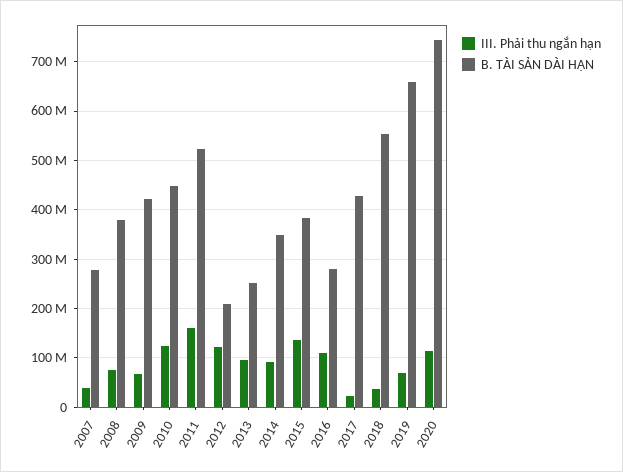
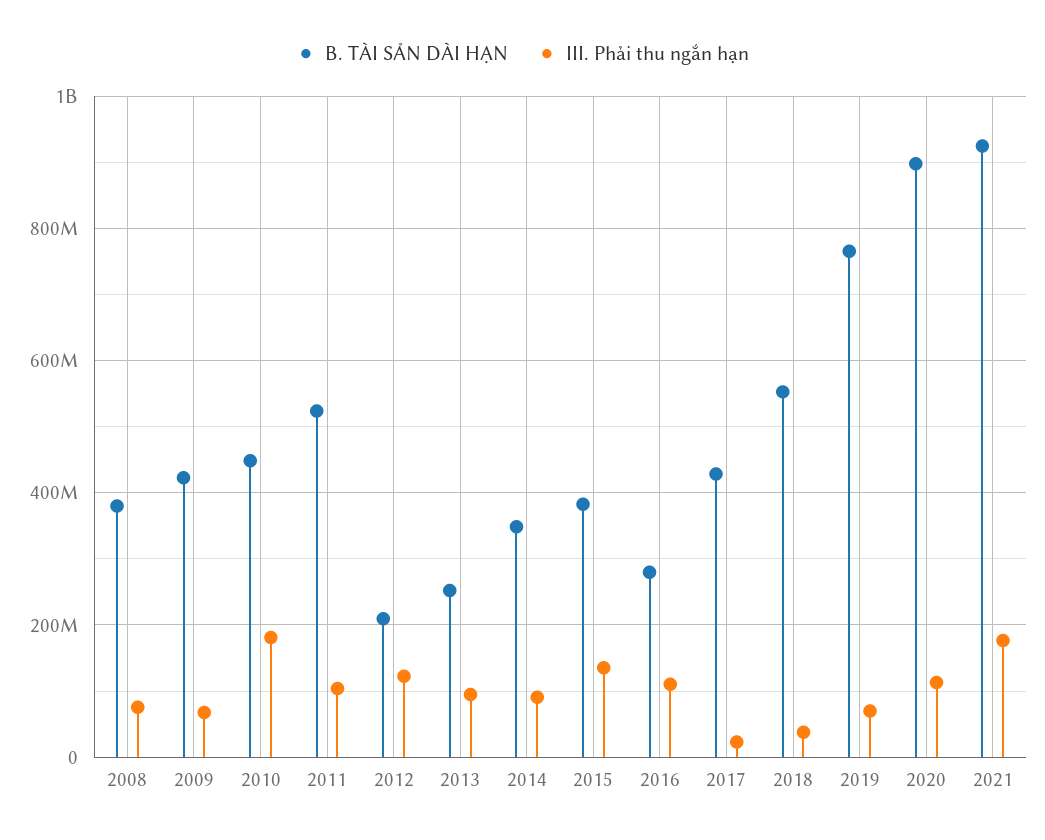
III. Phải thu ngắn hạn, 2007: 40000000 -> none
B. TÀI SẢN DÀI HẠN, 2007: 280000000 -> none
III. Phải thu ngắn hạn, 2010: 120000000 -> 180000000
III. Phải thu ngắn hạn, 2011: 160000000 -> 100000000
B. TÀI SẢN DÀI HẠN, 2019: 660000000 -> 760000000
B. TÀI SẢN DÀI HẠN, 2020: 740000000 -> 900000000
B. TÀI SẢN DÀI HẠN, 2021: none -> 920000000
III. Phải thu ngắn hạn, 2021: none -> 180000000

